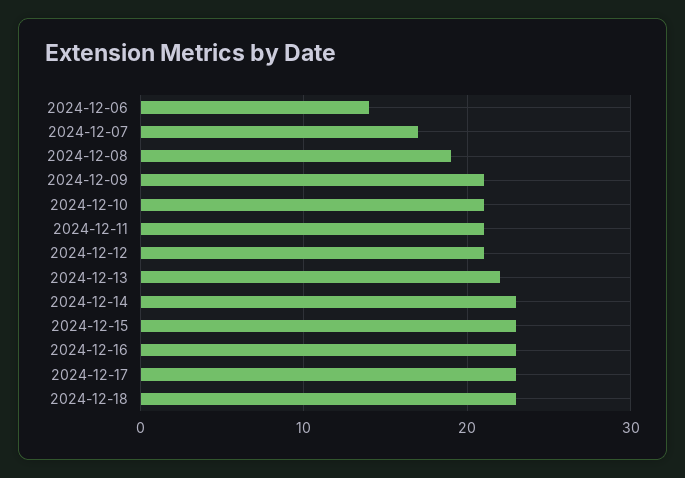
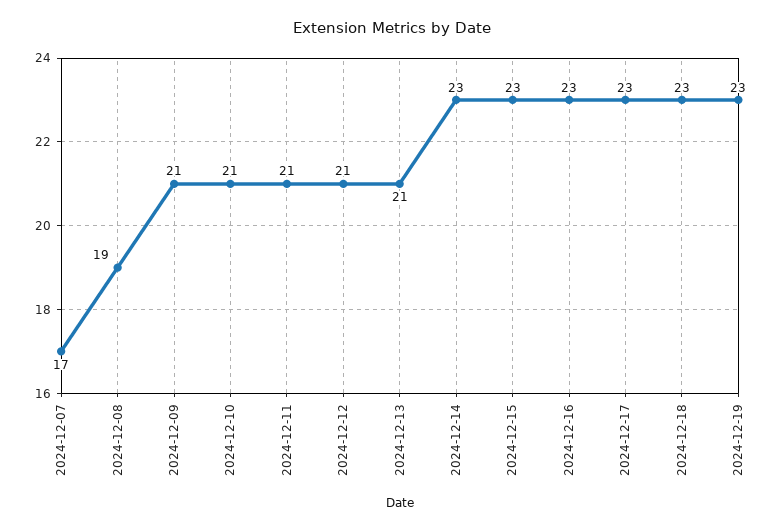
2024-12-06: 14 -> none
2024-12-13: 22 -> 21
2024-12-19: none -> 23

